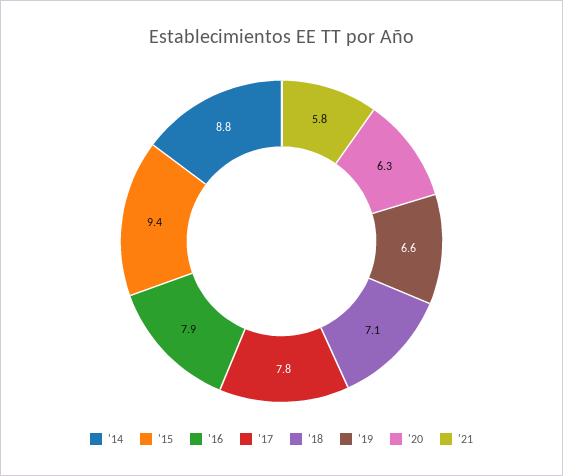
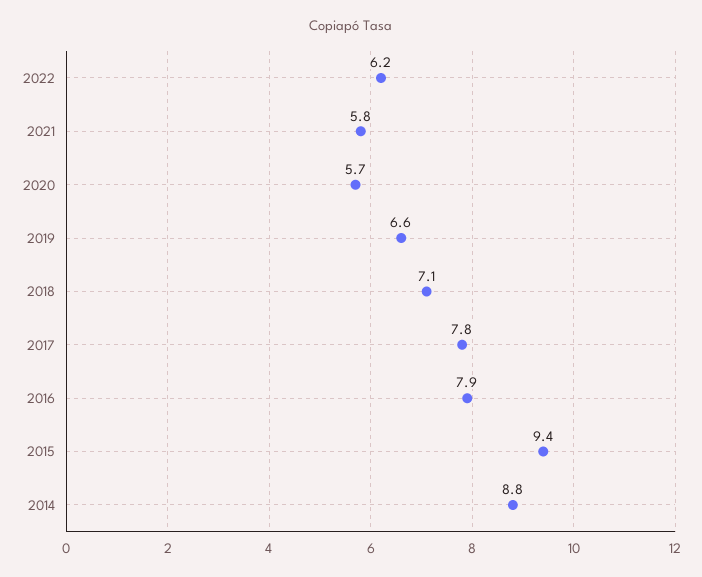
'20: 6.3 -> 5.7
2022: none -> 6.2

